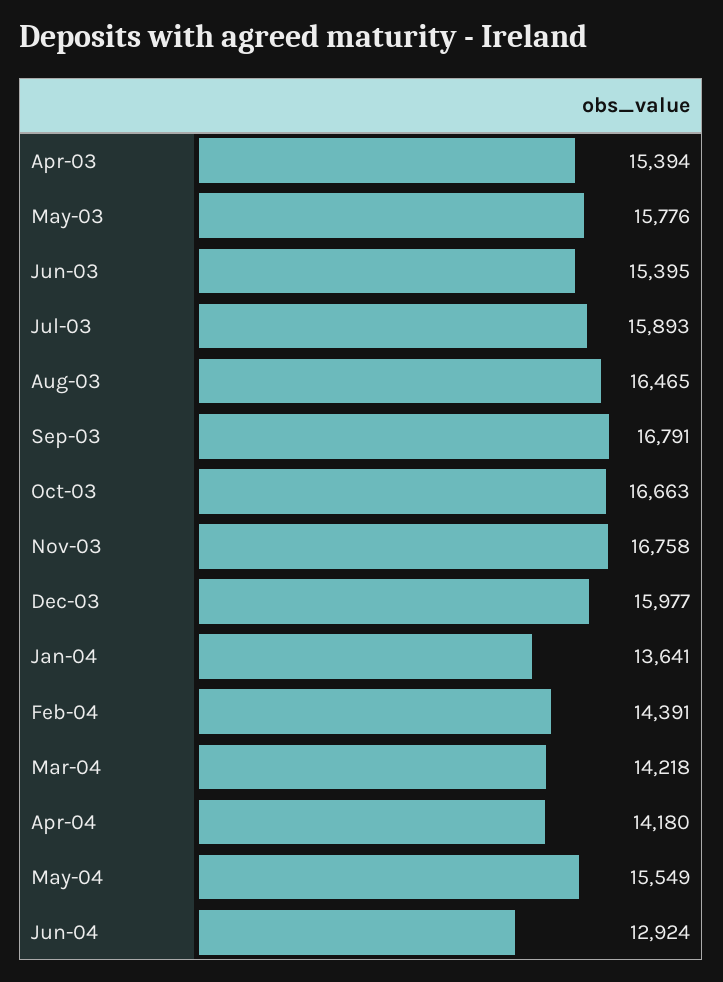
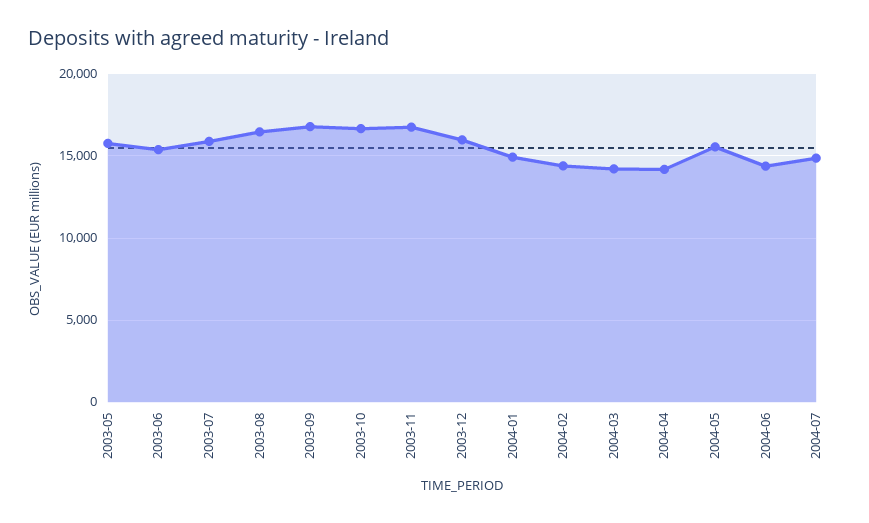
Apr-03: 15394 -> none
Jan-04: 13641 -> 15000
Jun-04: 12924 -> 14500
2004-07: none -> 15000

